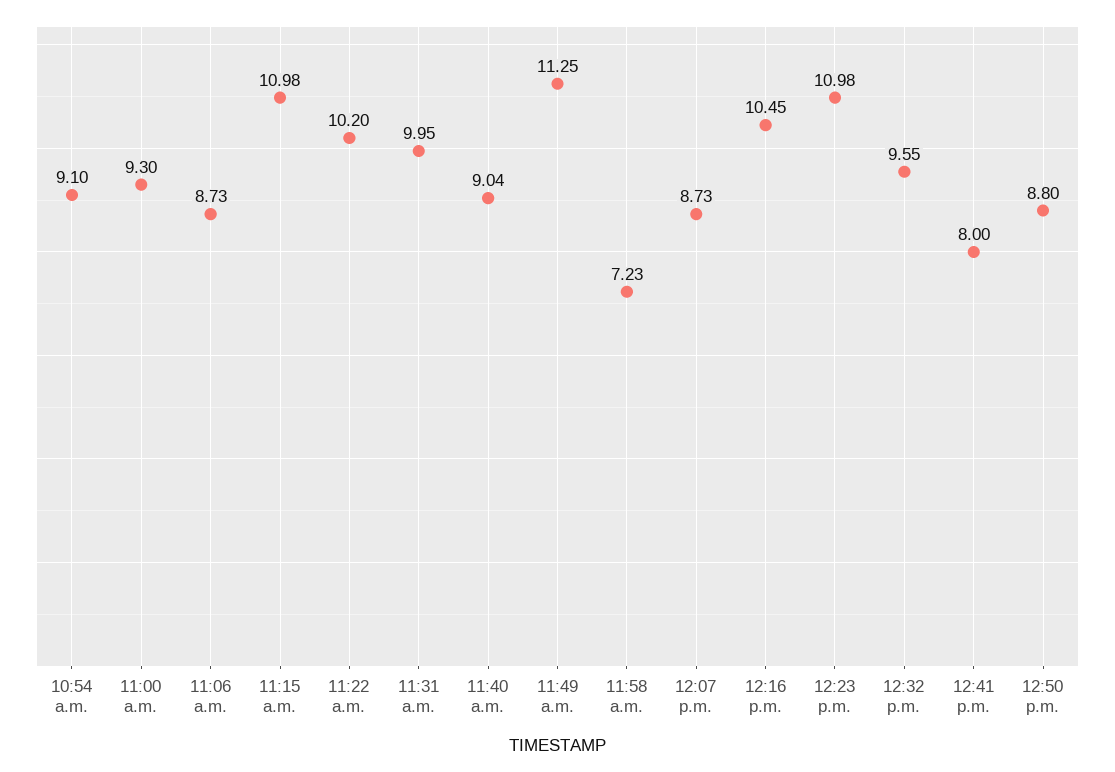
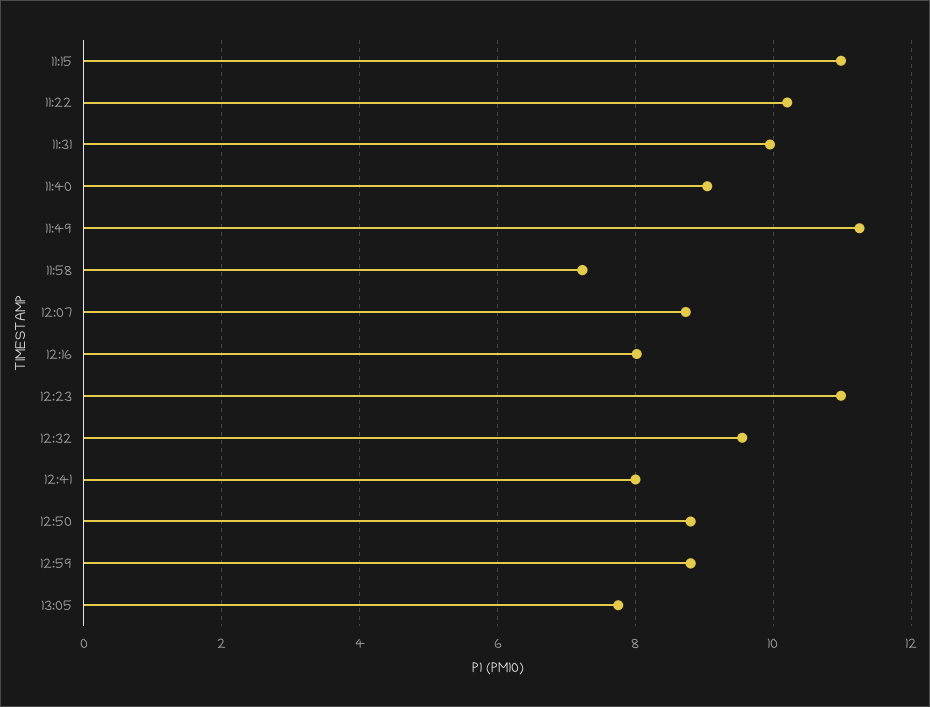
10:54 a.m.: 9.1 -> none
11:00 a.m.: 9.3 -> none
11:06 a.m.: 8.73 -> none
12:16 p.m.: 10.45 -> 8
12:59: none -> 8.8
13:05: none -> 7.8

